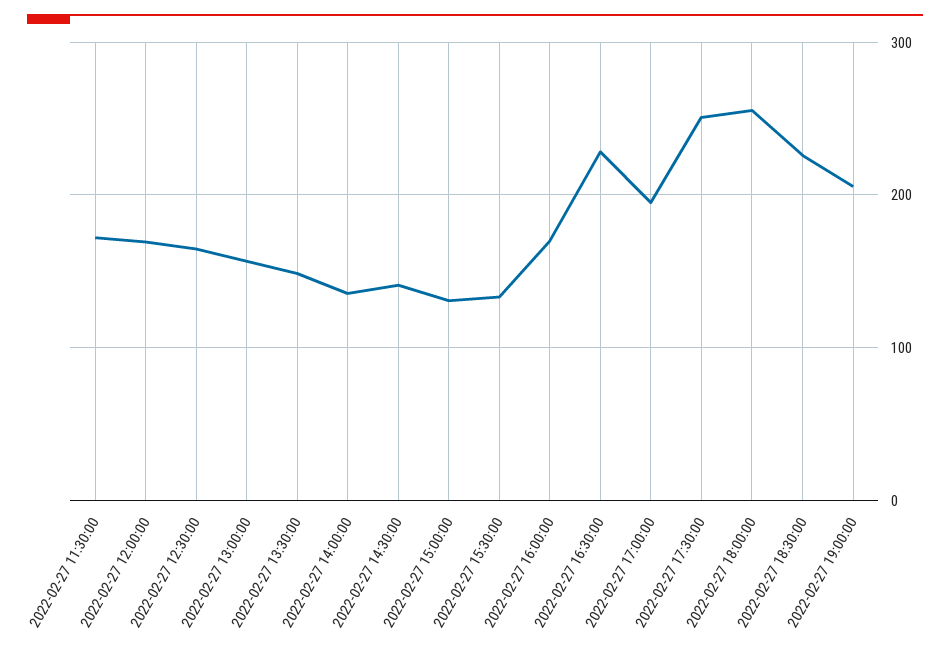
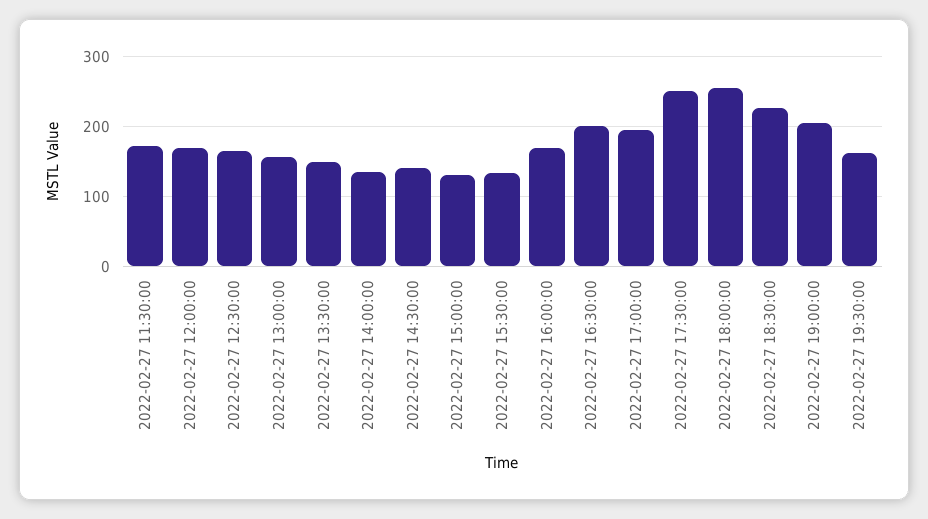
2022-02-27 16:30:00: 230 -> 200
2022-02-27 19:30:00: none -> 160

